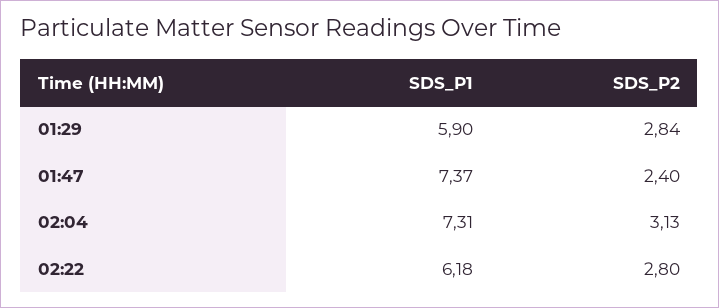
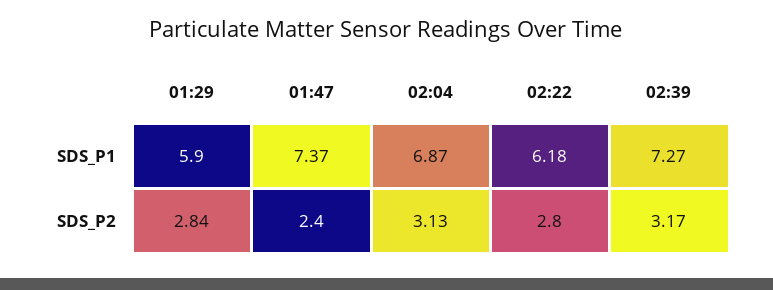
SDS_P1, 02:04: 7.31 -> 6.87
SDS_P1, 02:39: none -> 7.27
SDS_P2, 02:39: none -> 3.17

